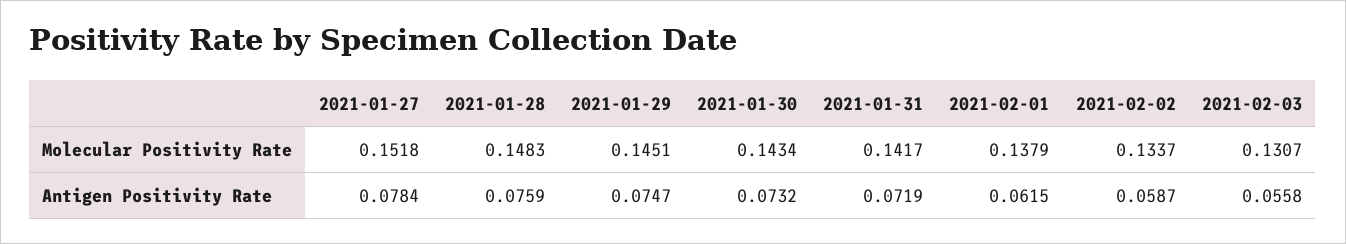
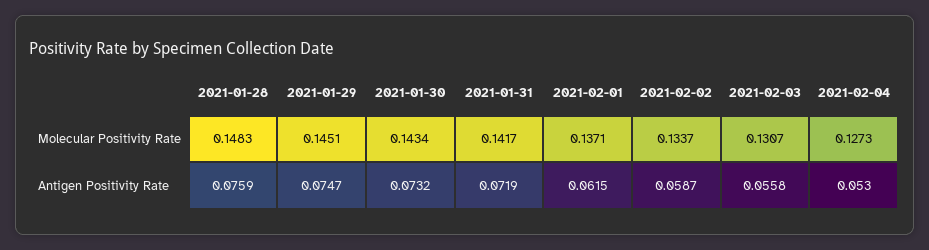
2021-01-27, Molecular Positivity Rate: 0.1518 -> none
2021-02-01, Molecular Positivity Rate: 0.1379 -> 0.1371
2021-01-27, Antigen Positivity Rate: 0.0784 -> none
2021-02-04, Molecular Positivity Rate: none -> 0.1273
2021-02-04, Antigen Positivity Rate: none -> 0.053

